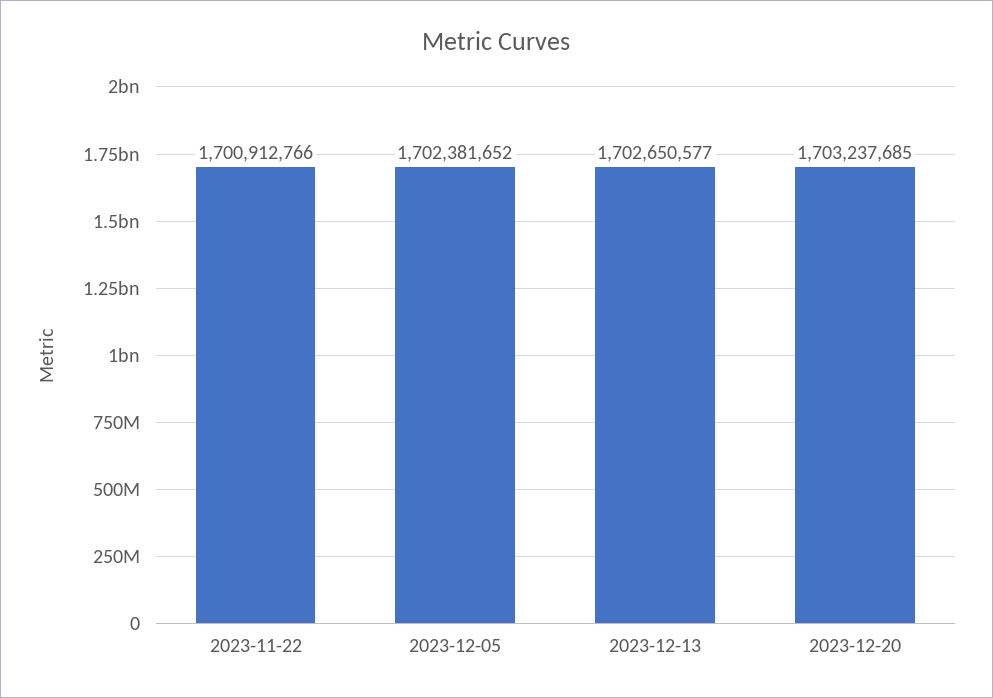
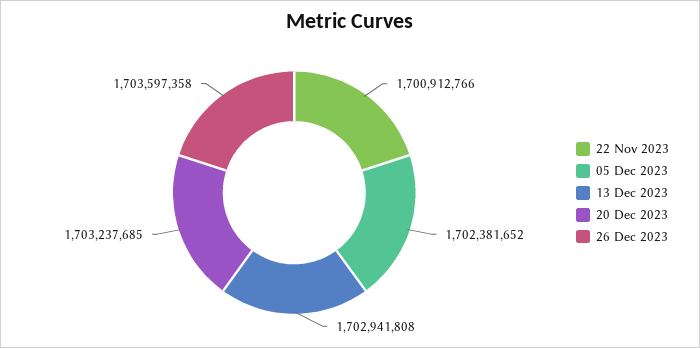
2023-12-13: 1702650577 -> 1702941808
26 Dec 2023: none -> 1703597358

